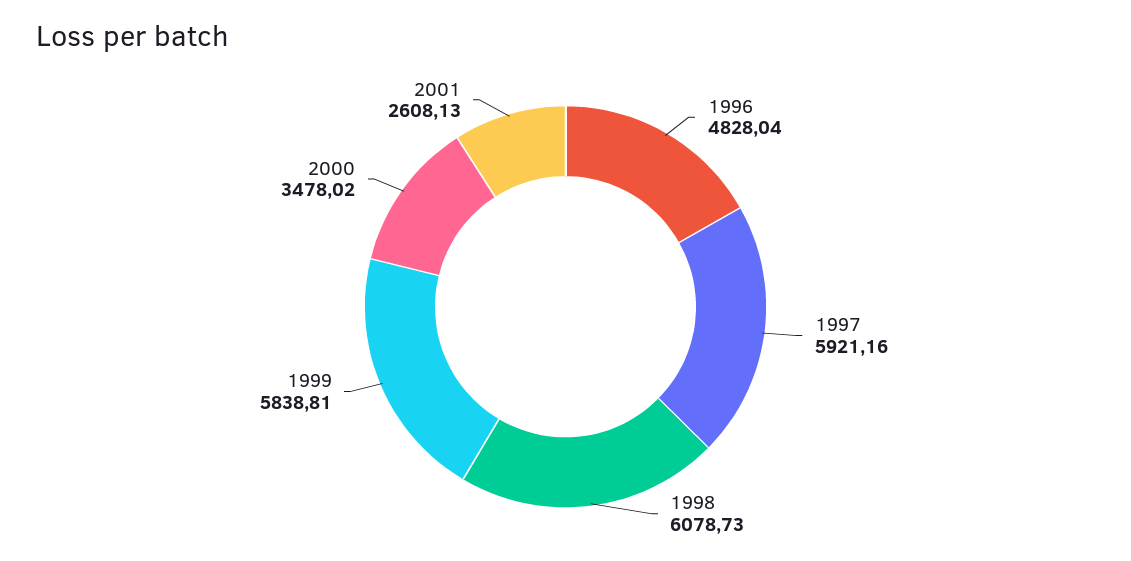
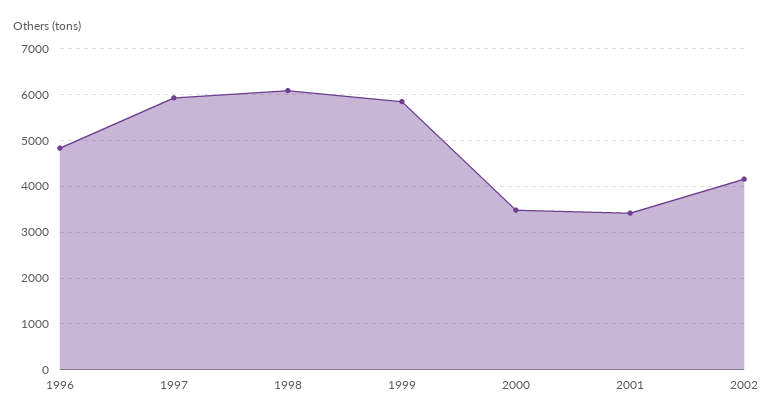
2001: 2608.13 -> 3400
2002: none -> 4200

